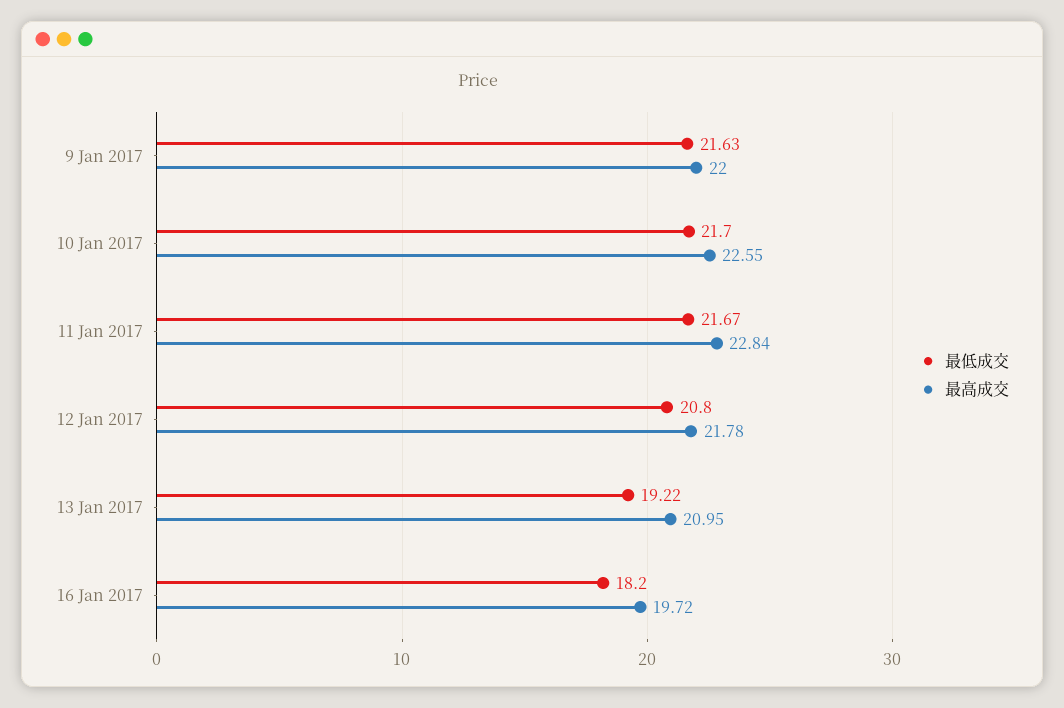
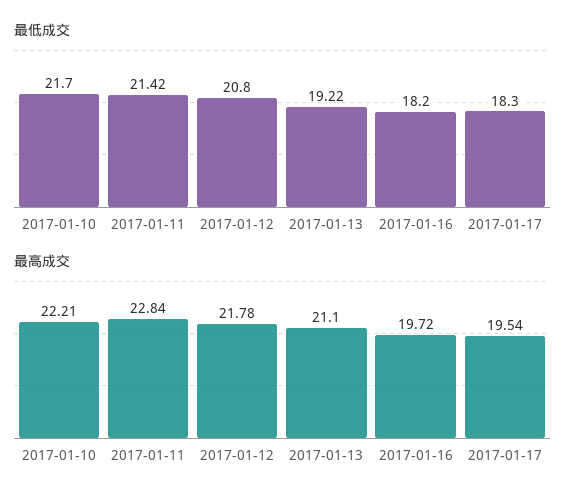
最低成交, 9 Jan 2017: 21.63 -> none
最高成交, 9 Jan 2017: 22 -> none
最高成交, 10 Jan 2017: 22.55 -> 22.21
最低成交, 11 Jan 2017: 21.67 -> 21.42
最高成交, 13 Jan 2017: 20.95 -> 21.1
最低成交, 2017-01-17: none -> 18.3
最高成交, 2017-01-17: none -> 19.54

